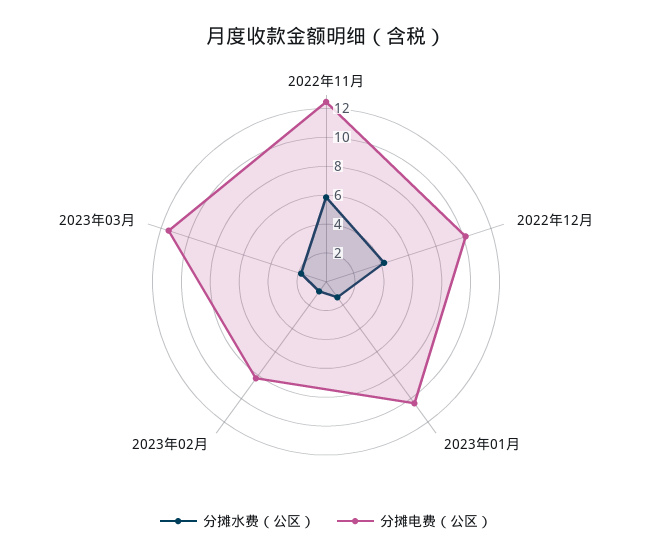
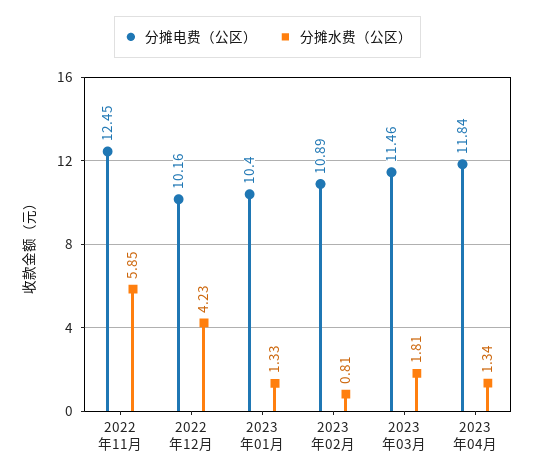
分摊电费（公区）, 2023年02月: 8 -> 10.89
分摊电费（公区）, 2023年04月: none -> 11.84
分摊水费（公区）, 2023年04月: none -> 1.34

